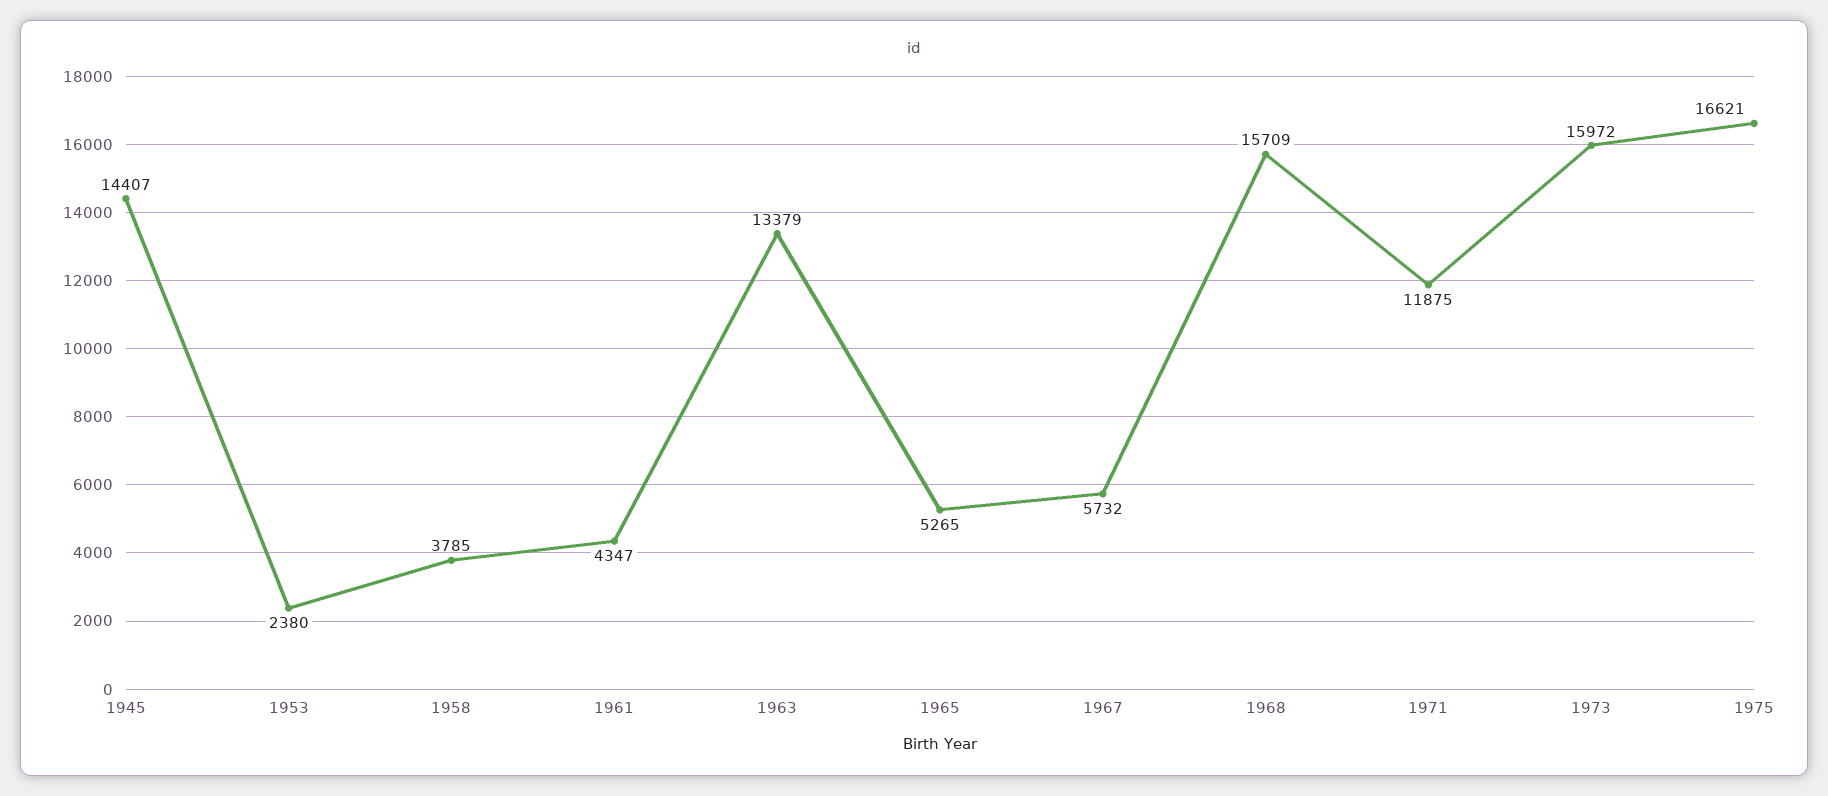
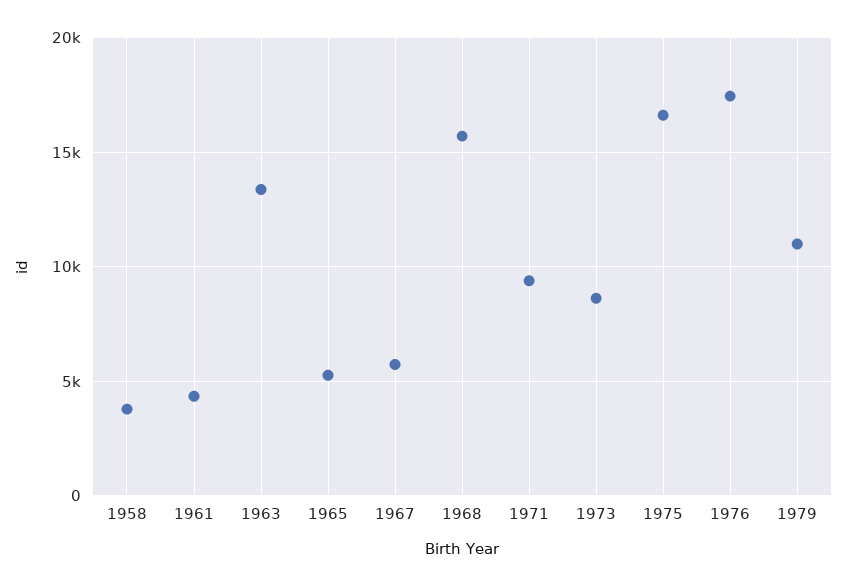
1945: 14407 -> none
1953: 2380 -> none
1971: 11875 -> 9500
1973: 15972 -> 8500
1976: none -> 17500
1979: none -> 11000

